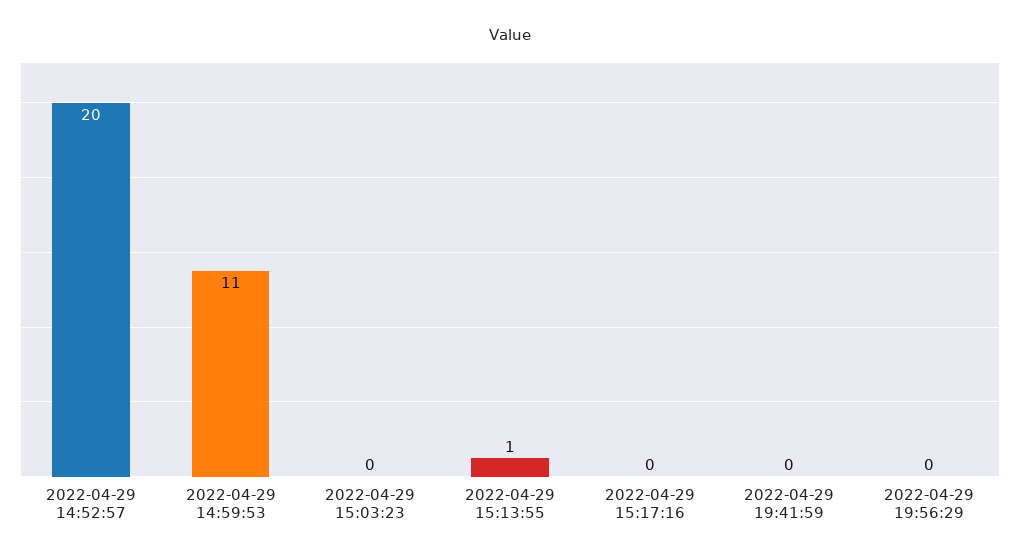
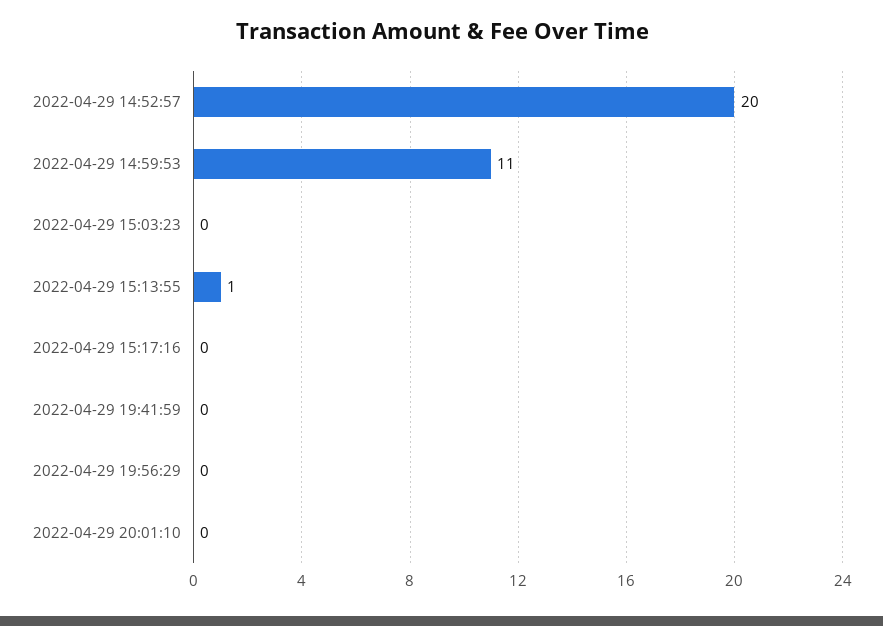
2022-04-29 20:01:10: none -> 0

